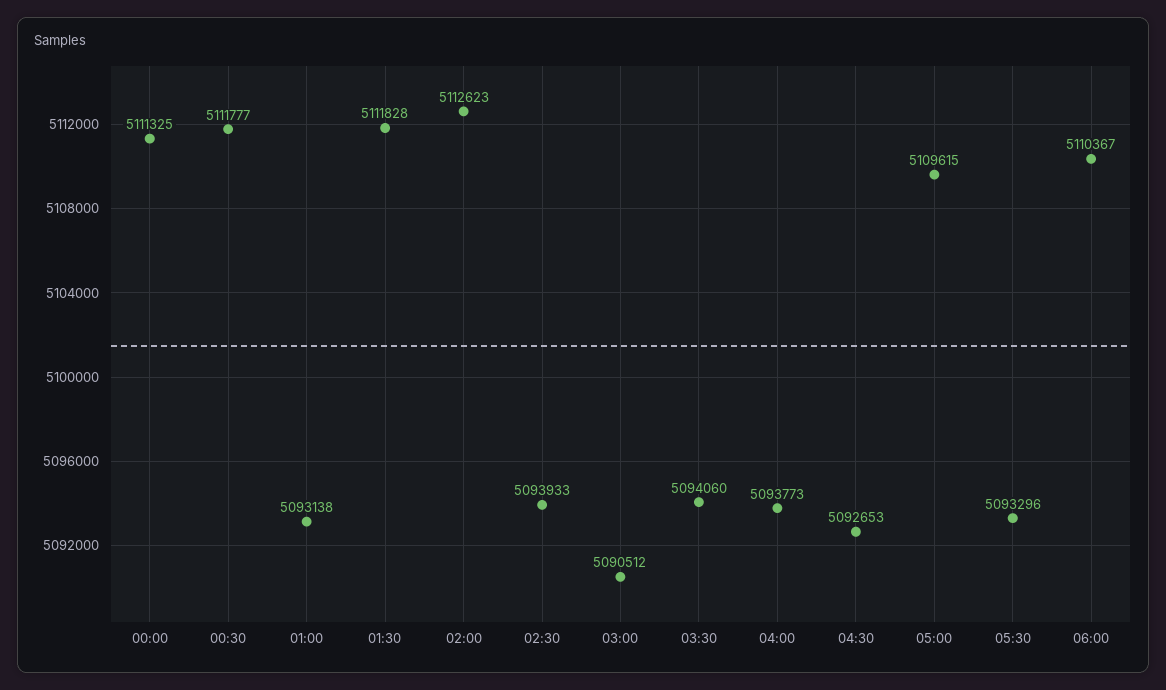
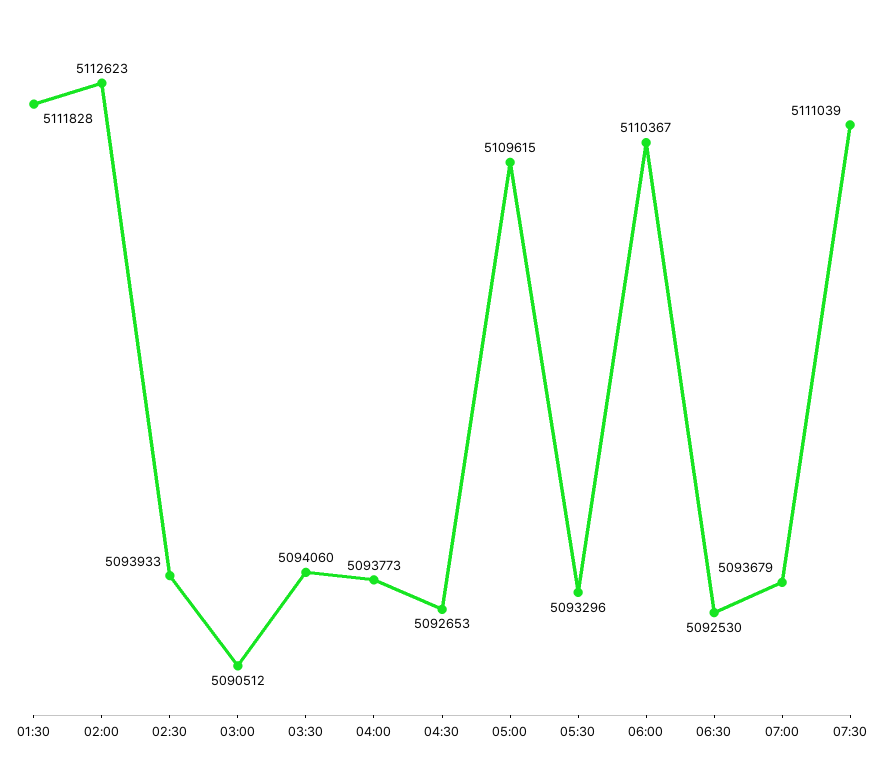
00:00: 5111325 -> none
00:30: 5111777 -> none
01:00: 5093138 -> none
06:30: none -> 5092530
07:00: none -> 5093679
07:30: none -> 5111039

